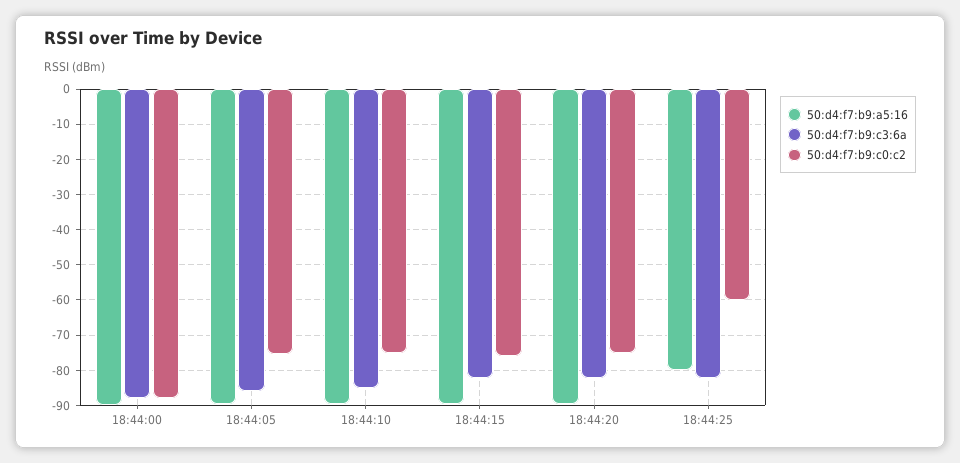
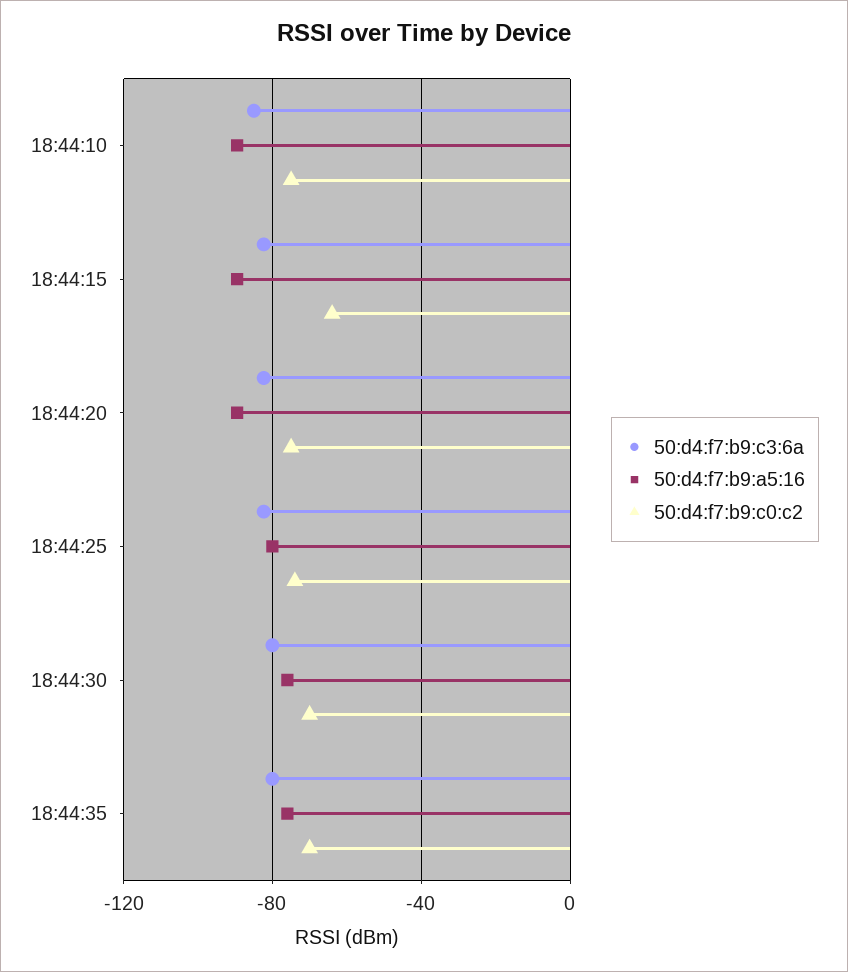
50:d4:f7:b9:a5:16, 18:44:00: -90 -> none
50:d4:f7:b9:c3:6a, 18:44:00: -88 -> none
50:d4:f7:b9:c0:c2, 18:44:00: -88 -> none
50:d4:f7:b9:a5:16, 18:44:05: -90 -> none
50:d4:f7:b9:c3:6a, 18:44:05: -86 -> none
50:d4:f7:b9:c0:c2, 18:44:05: -76 -> none
50:d4:f7:b9:c0:c2, 18:44:15: -76 -> -65
50:d4:f7:b9:c0:c2, 18:44:25: -60 -> -75
50:d4:f7:b9:c3:6a, 18:44:30: none -> -80
50:d4:f7:b9:a5:16, 18:44:30: none -> -75
50:d4:f7:b9:c0:c2, 18:44:30: none -> -70
50:d4:f7:b9:c3:6a, 18:44:35: none -> -80
50:d4:f7:b9:a5:16, 18:44:35: none -> -75
50:d4:f7:b9:c0:c2, 18:44:35: none -> -70

